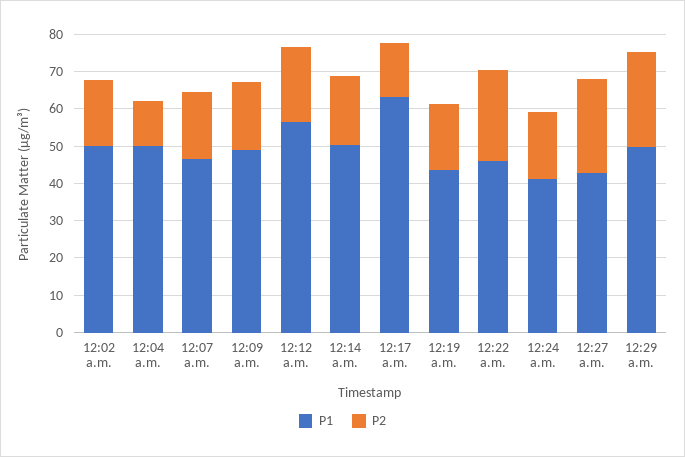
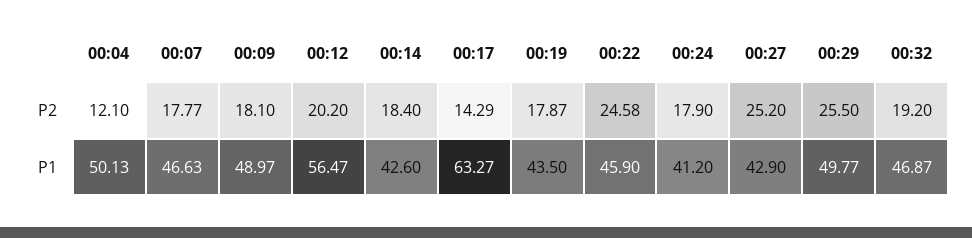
P1, 12:02 a.m.: 50 -> none
P2, 12:02 a.m.: 17.5 -> none
P1, 12:14 a.m.: 50 -> 42.6
P2, 00:32: none -> 19.2
P1, 00:32: none -> 46.87

